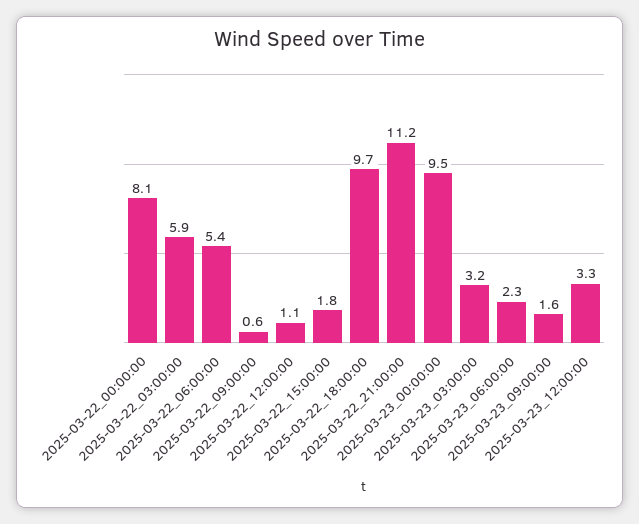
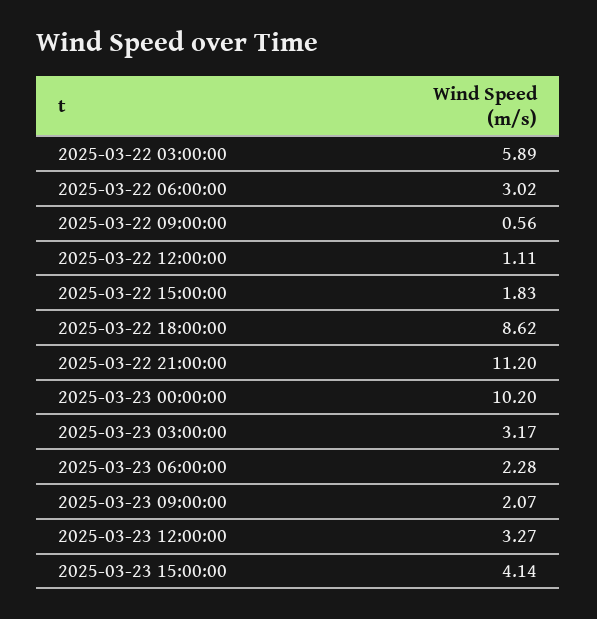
2025-03-22_00:00:00: 8.1 -> none
2025-03-22_06:00:00: 5.4 -> 3.02
2025-03-22_18:00:00: 9.7 -> 8.62
2025-03-23_00:00:00: 9.5 -> 10.2
2025-03-23_09:00:00: 1.6 -> 2.07
2025-03-23 15:00:00: none -> 4.14

